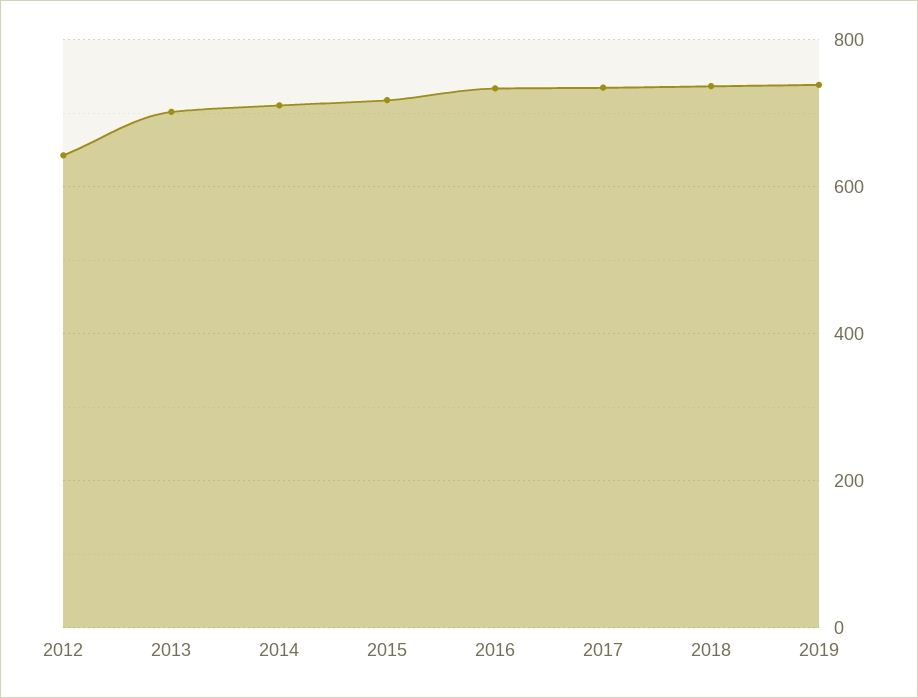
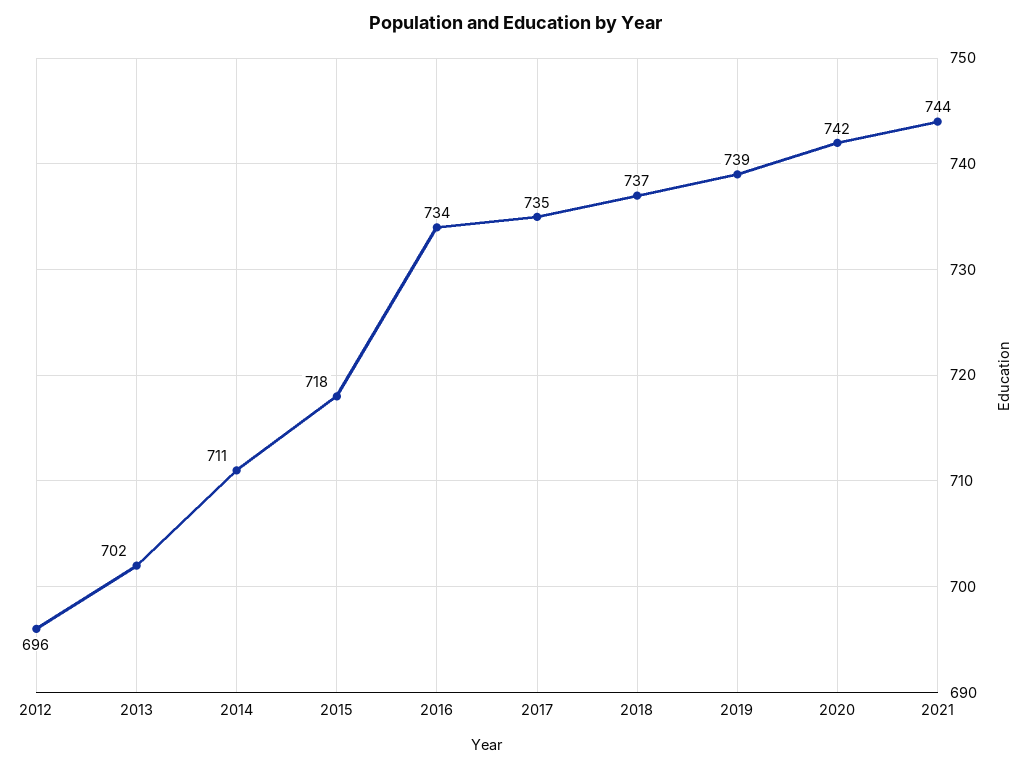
2012: 640 -> 696
2020: none -> 742
2021: none -> 744

